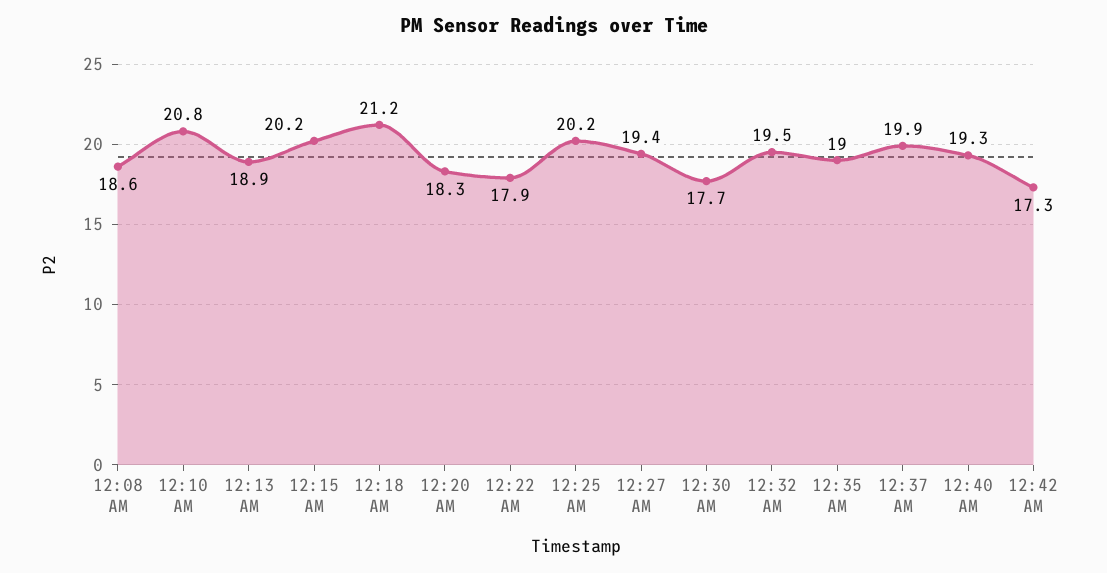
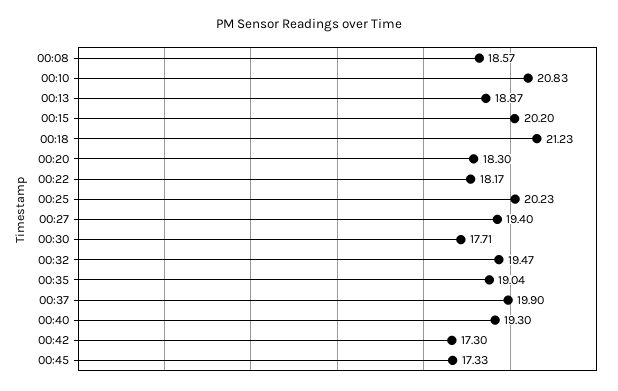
12:22 AM: 17.9 -> 18.17
00:45: none -> 17.33

